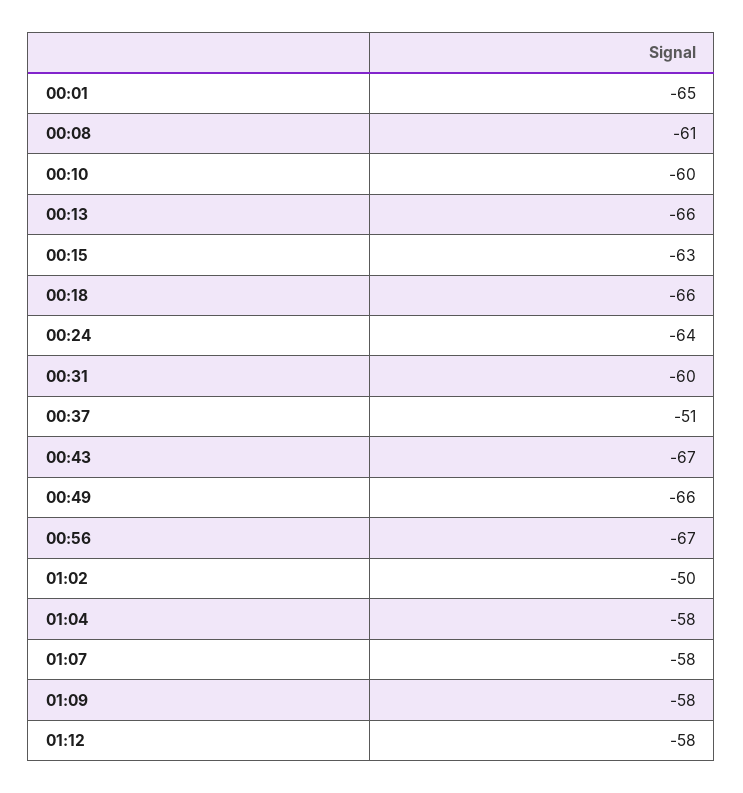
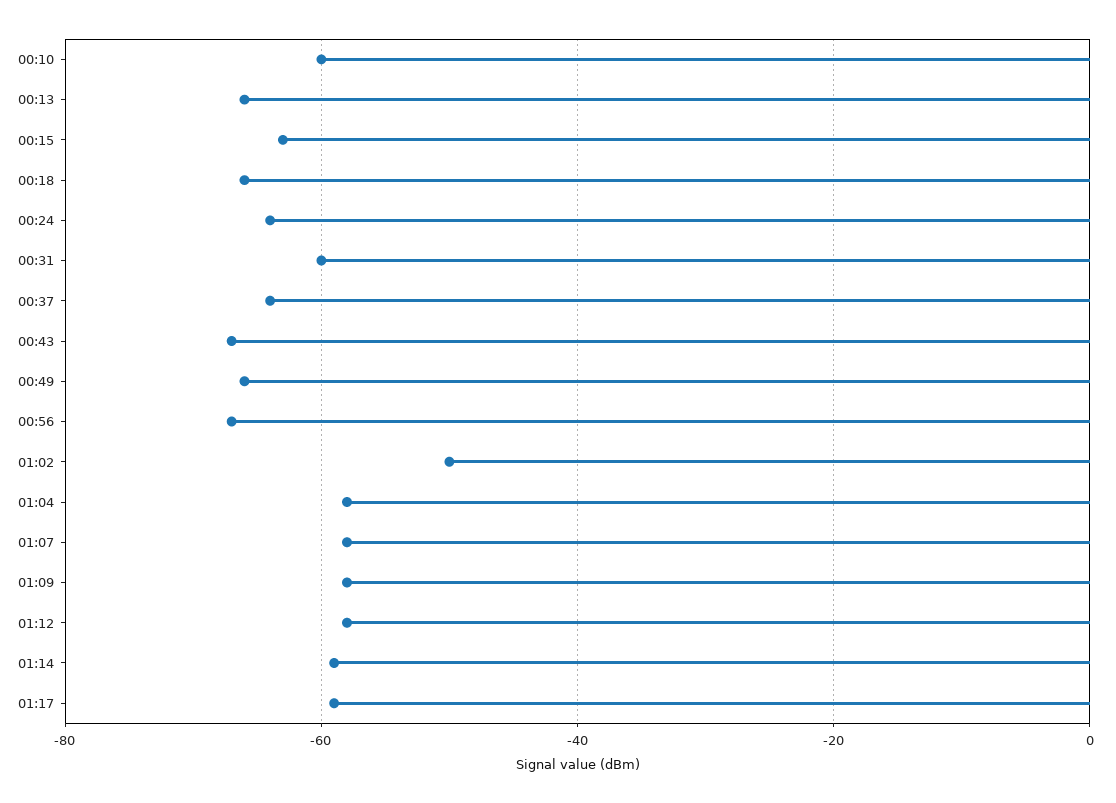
00:01: -65 -> none
00:08: -61 -> none
00:37: -51 -> -65
01:14: none -> -60
01:17: none -> -60

